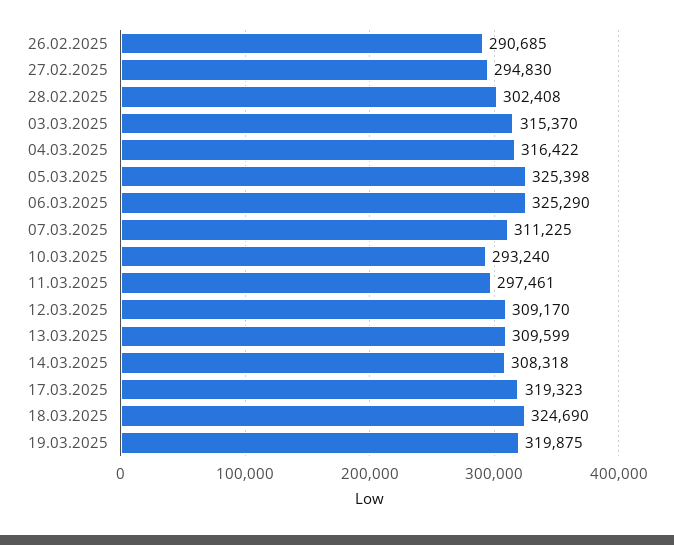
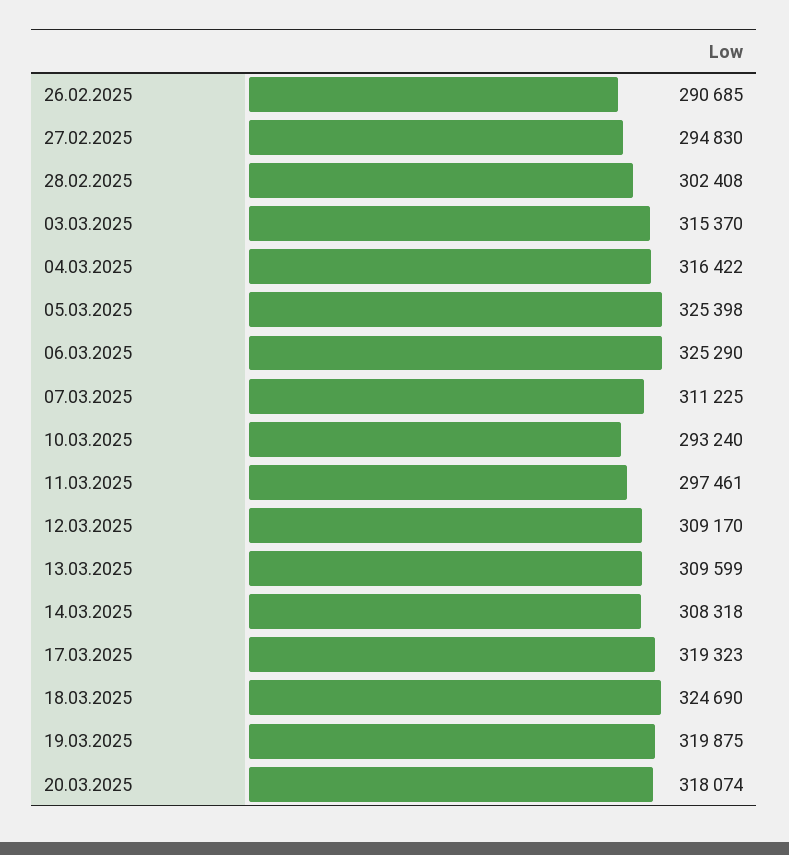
20.03.2025: none -> 318074

